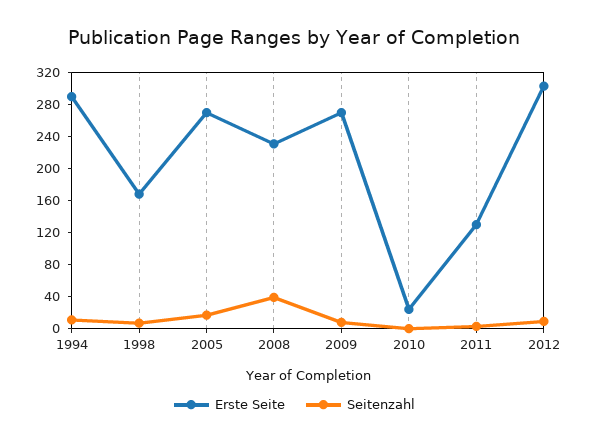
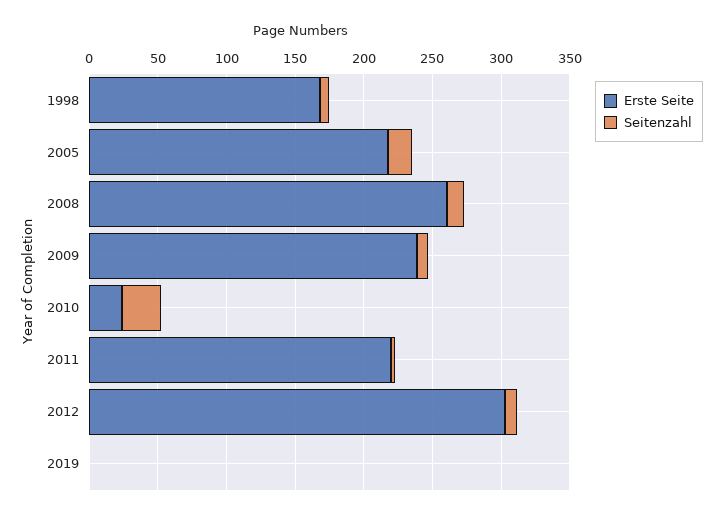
Erste Seite, 1994: 290 -> none
Seitenzahl, 1994: 10 -> none
Erste Seite, 2005: 270 -> 220
Erste Seite, 2008: 230 -> 260
Seitenzahl, 2008: 40 -> 10
Erste Seite, 2009: 270 -> 240
Seitenzahl, 2010: 0 -> 30
Erste Seite, 2011: 130 -> 220
Erste Seite, 2019: none -> 0
Seitenzahl, 2019: none -> 0

